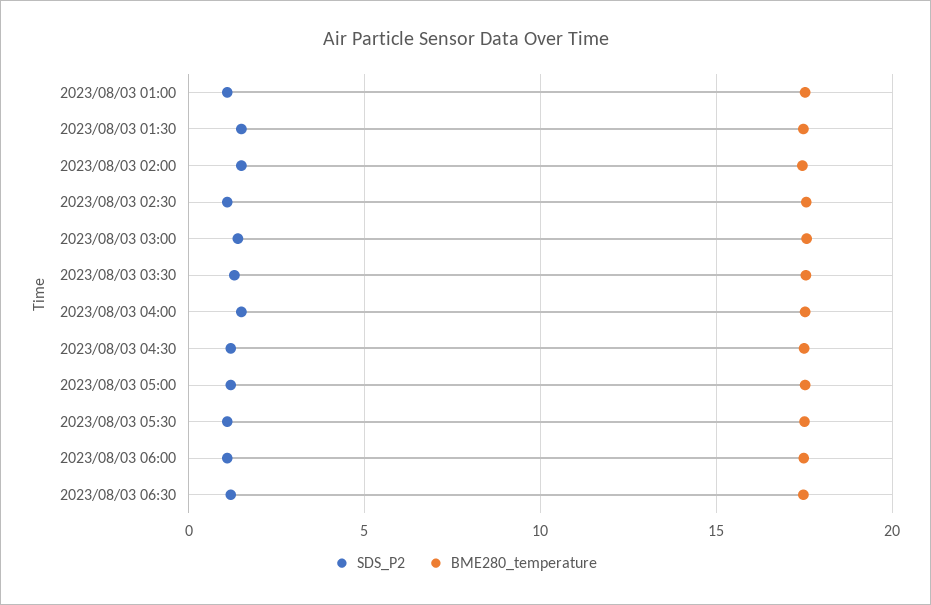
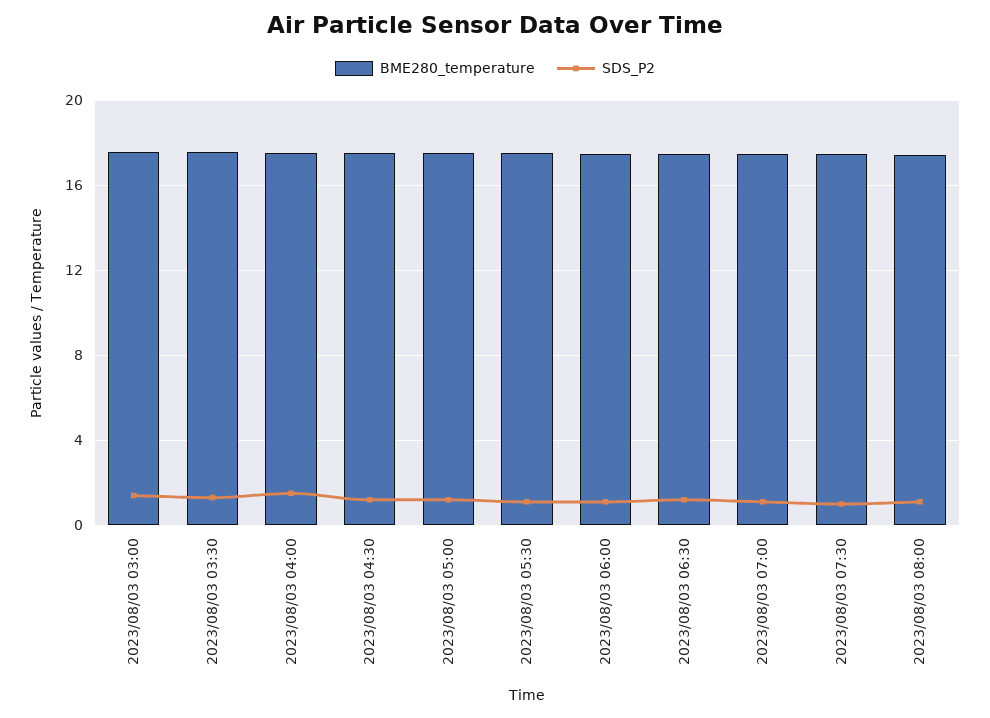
SDS_P2, 2023/08/03 01:00: 1 -> none
BME280_temperature, 2023/08/03 01:00: 17.5 -> none
SDS_P2, 2023/08/03 01:30: 1.5 -> none
BME280_temperature, 2023/08/03 01:30: 17.5 -> none
SDS_P2, 2023/08/03 02:00: 1.5 -> none
BME280_temperature, 2023/08/03 02:00: 17.5 -> none
SDS_P2, 2023/08/03 02:30: 1 -> none
BME280_temperature, 2023/08/03 02:30: 17.5 -> none
BME280_temperature, 2023/08/03 07:00: none -> 17.5
SDS_P2, 2023/08/03 07:00: none -> 1
BME280_temperature, 2023/08/03 07:30: none -> 17.5
SDS_P2, 2023/08/03 07:30: none -> 1
BME280_temperature, 2023/08/03 08:00: none -> 17.5
SDS_P2, 2023/08/03 08:00: none -> 1

